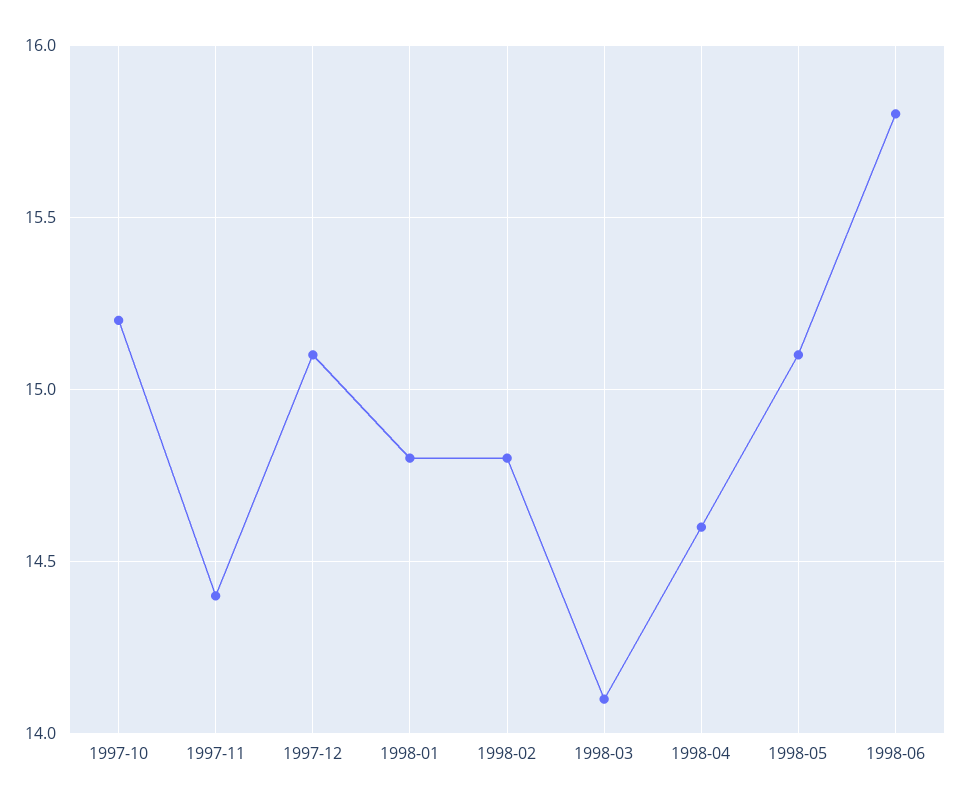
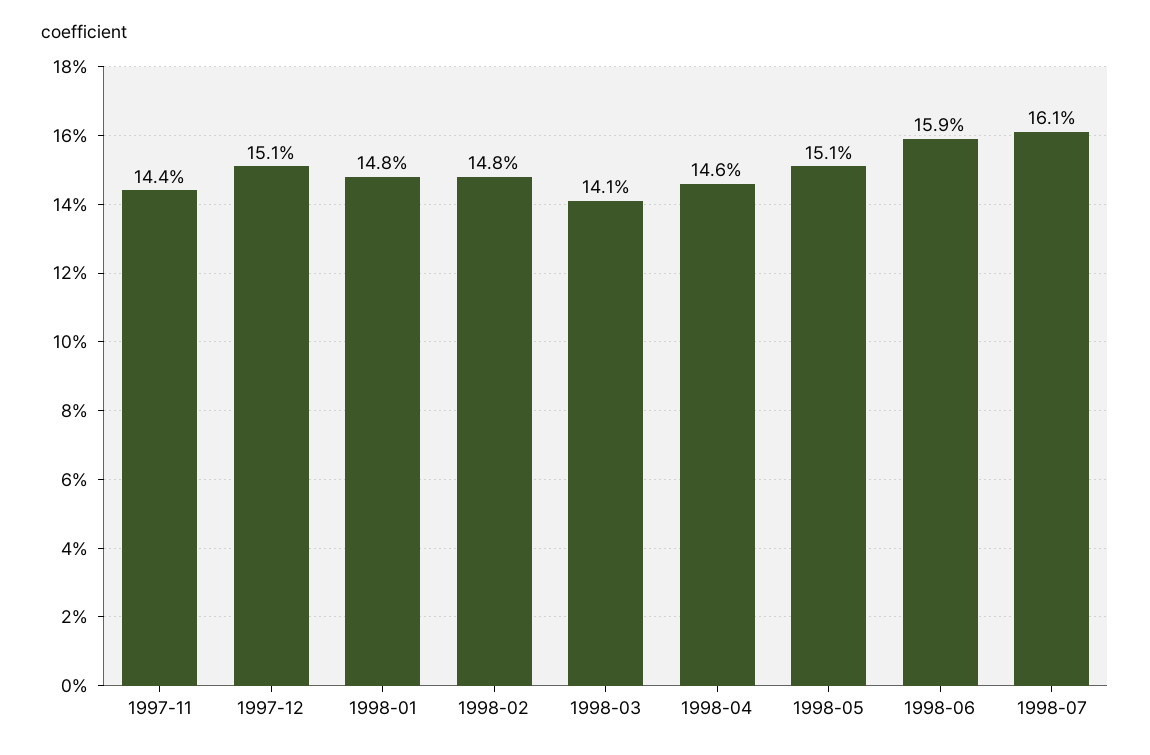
1997-10: 15.2 -> none
1998-06: 15.8 -> 15.9
1998-07: none -> 16.1

